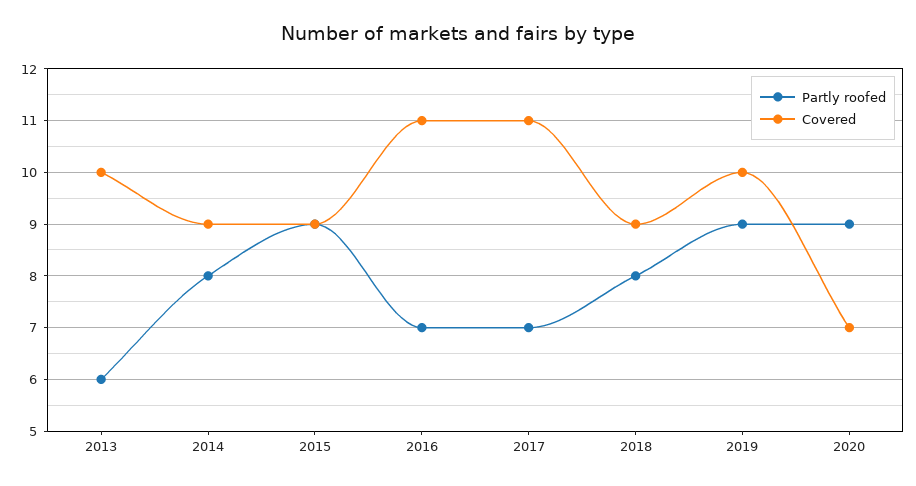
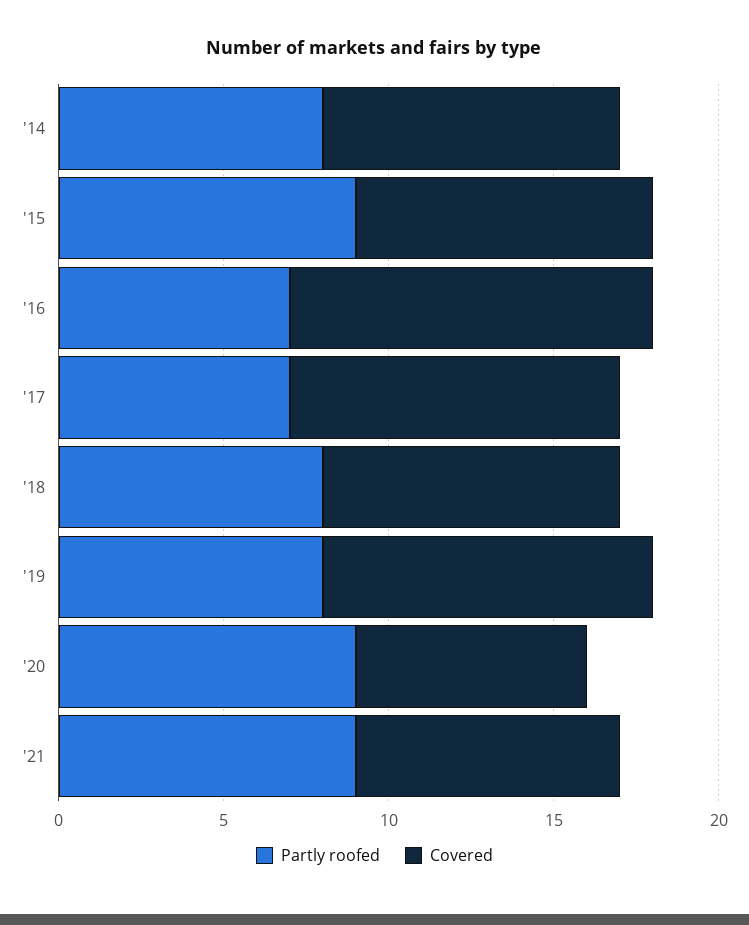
Partly roofed, 2013: 6 -> none
Covered, 2013: 10 -> none
Covered, 2017: 11 -> 10
Partly roofed, 2019: 9 -> 8
Partly roofed, '21: none -> 9
Covered, '21: none -> 8

